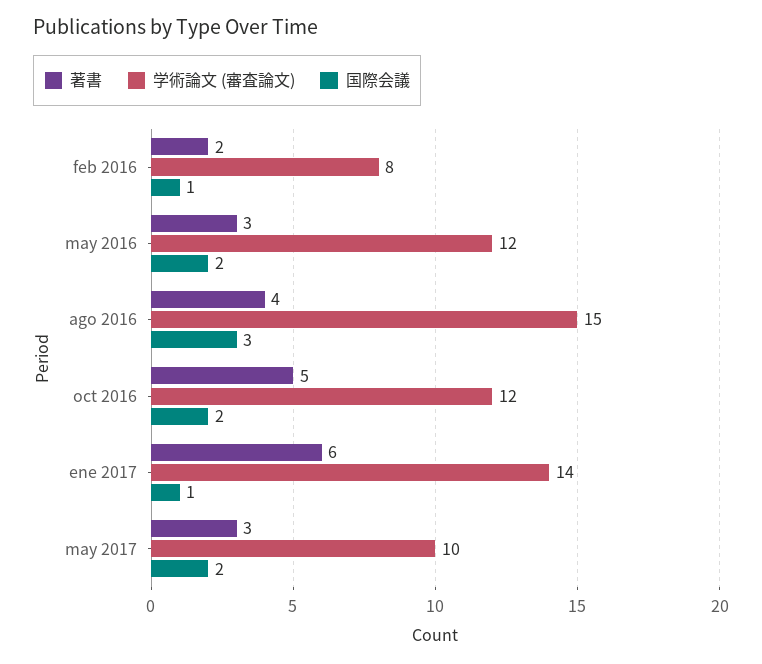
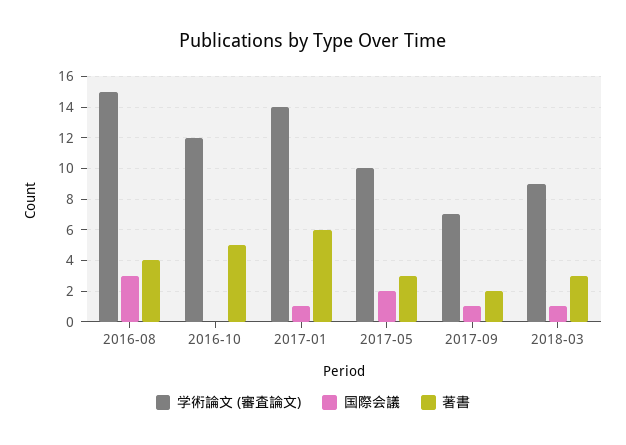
著書, feb 2016: 2 -> none
学術論文 (審査論文), feb 2016: 8 -> none
国際会議, feb 2016: 1 -> none
著書, may 2016: 3 -> none
学術論文 (審査論文), may 2016: 12 -> none
国際会議, may 2016: 2 -> none
国際会議, oct 2016: 2 -> 0
学術論文 (審査論文), 2017-09: none -> 7
国際会議, 2017-09: none -> 1
著書, 2017-09: none -> 2
学術論文 (審査論文), 2018-03: none -> 9
国際会議, 2018-03: none -> 1
著書, 2018-03: none -> 3

